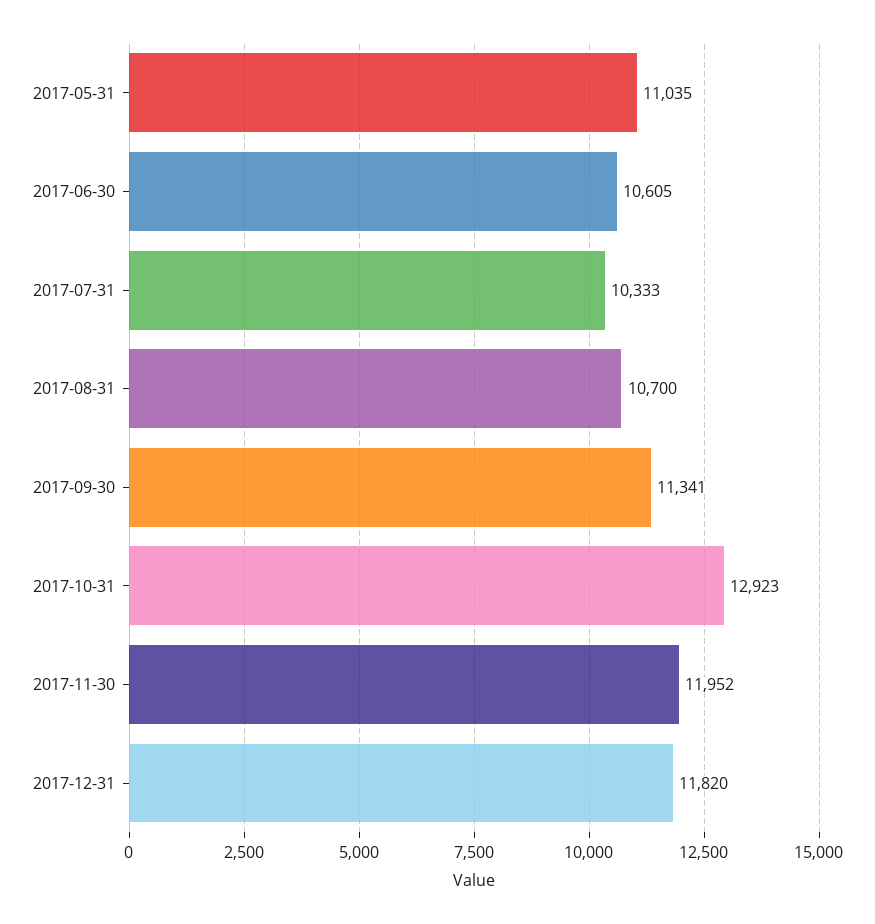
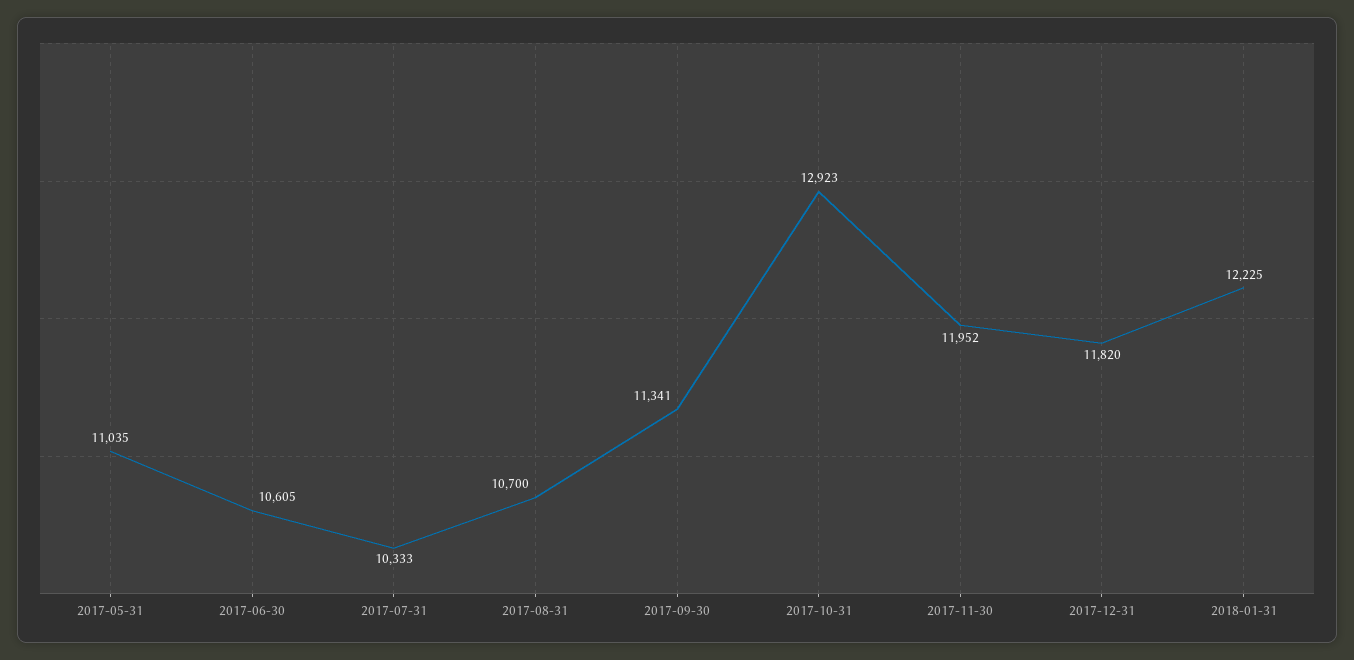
2018-01-31: none -> 12225

